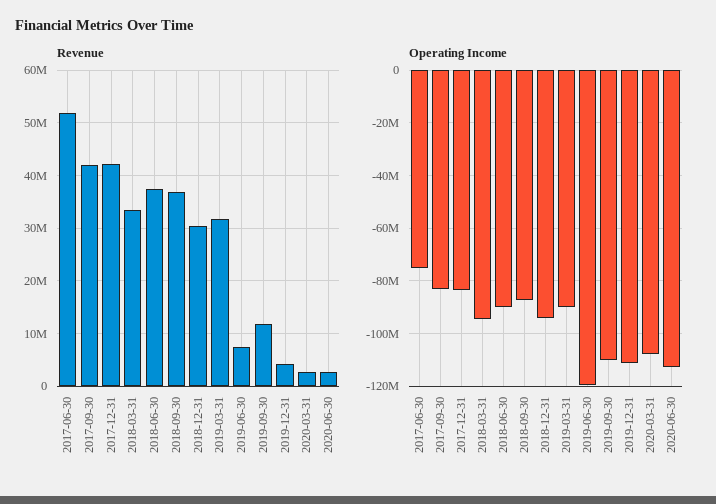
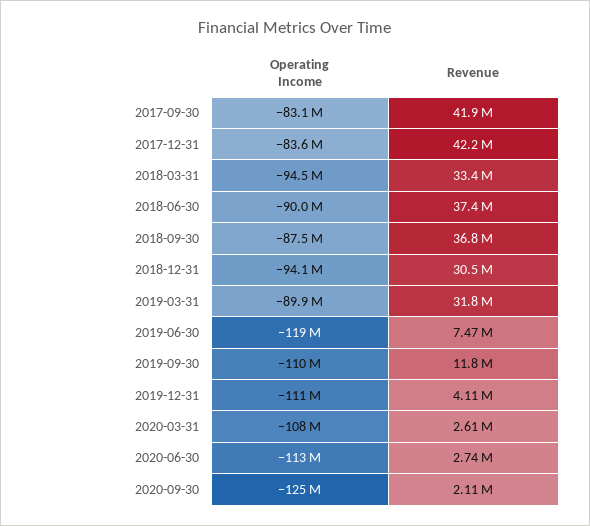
Revenue, 2017-06-30: 52000000 -> none
Operating Income, 2017-06-30: -75000000 -> none
Operating Income, 2020-09-30: none -> -125000000
Revenue, 2020-09-30: none -> 2110000

